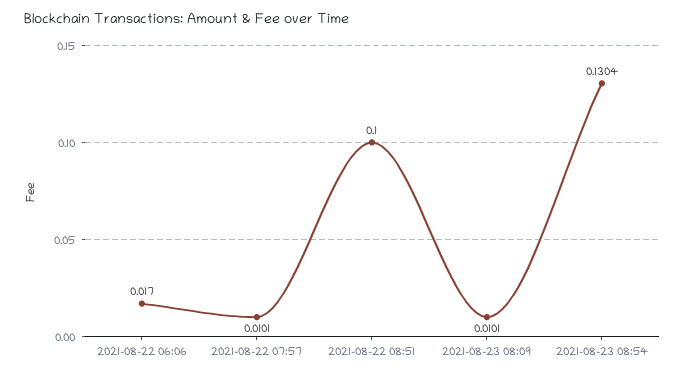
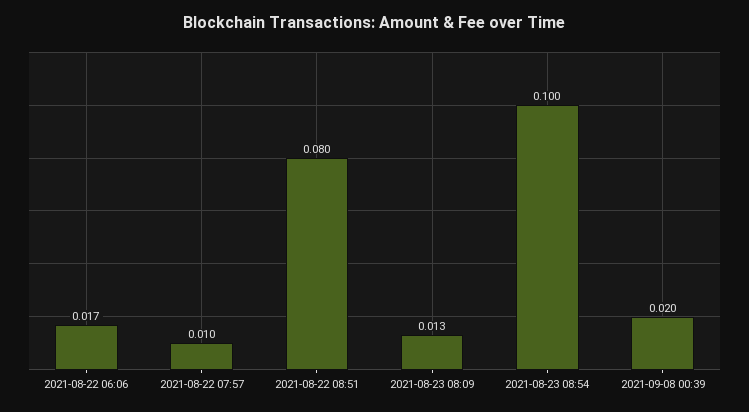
2021-08-22 08:51: 0.1 -> 0.08
2021-08-23 08:09: 0.0101 -> 0.013
2021-08-23 08:54: 0.1304 -> 0.1
2021-09-08 00:39: none -> 0.02

